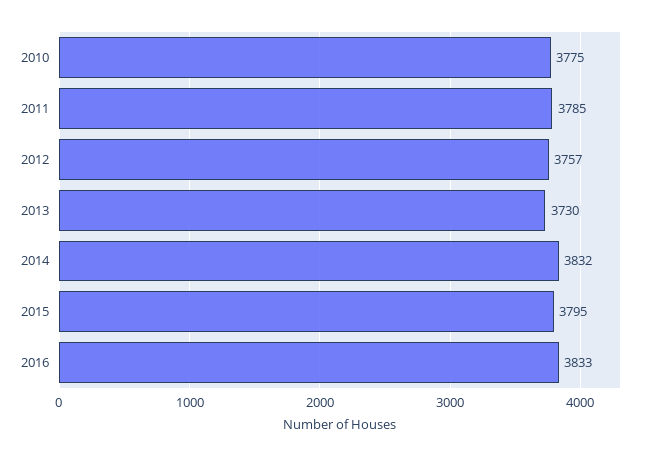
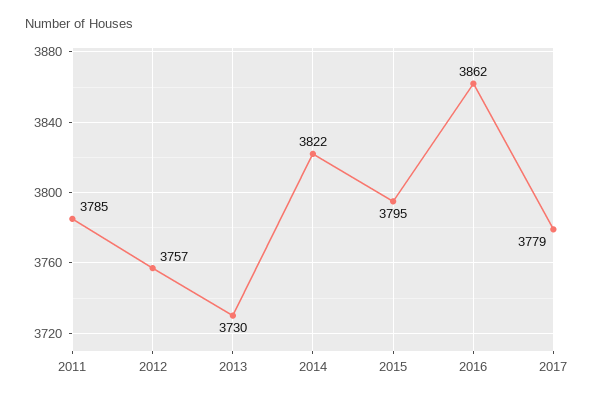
2010: 3775 -> none
2014: 3832 -> 3822
2016: 3833 -> 3862
2017: none -> 3779

